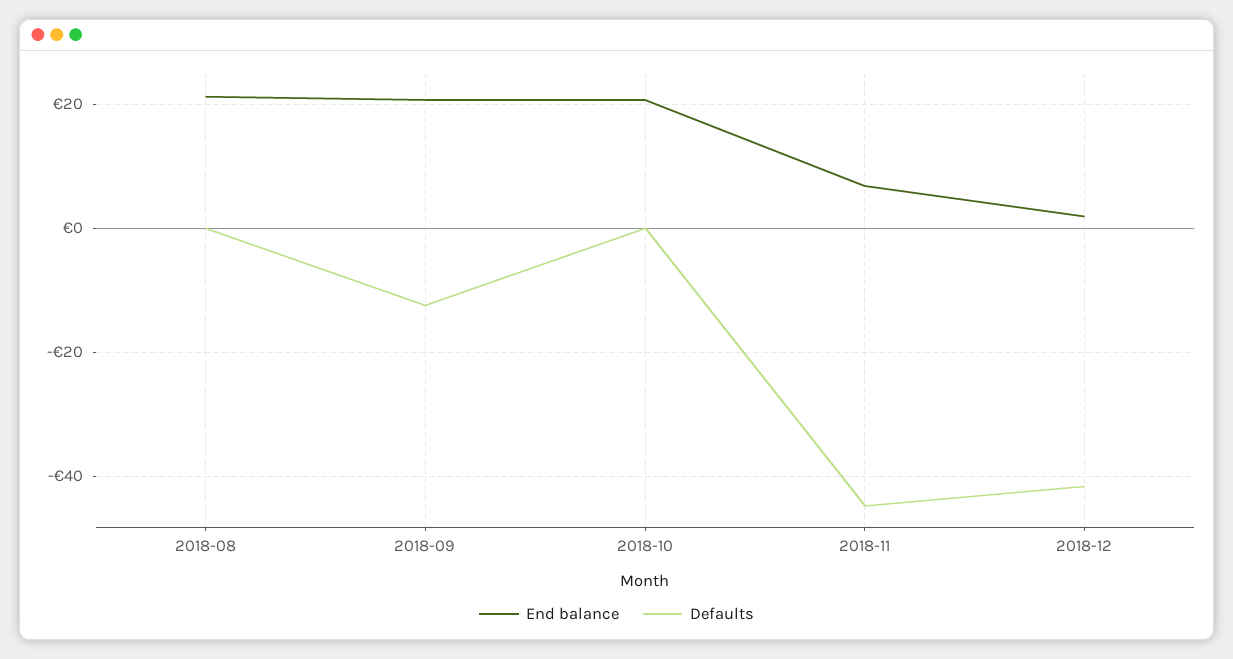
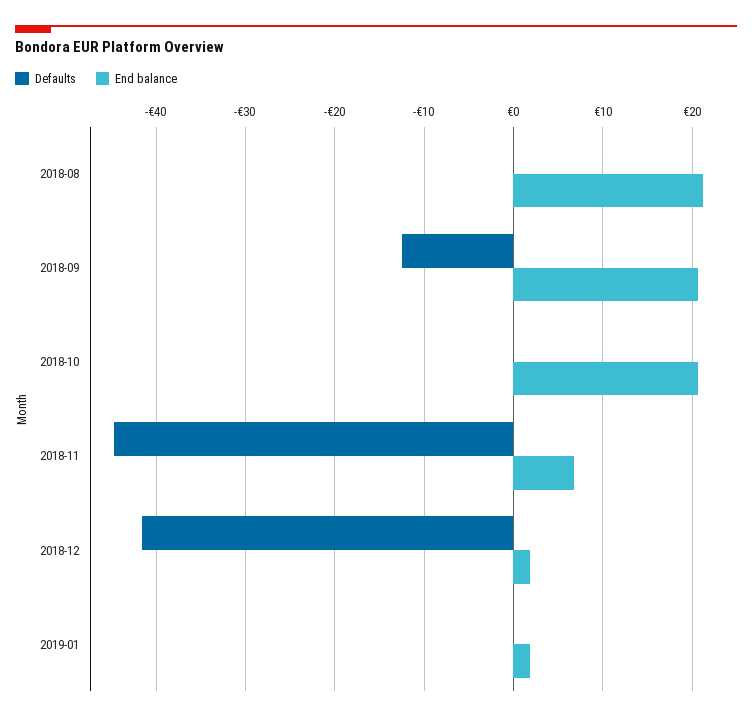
Defaults, 2019-01: none -> 0
End balance, 2019-01: none -> 2

